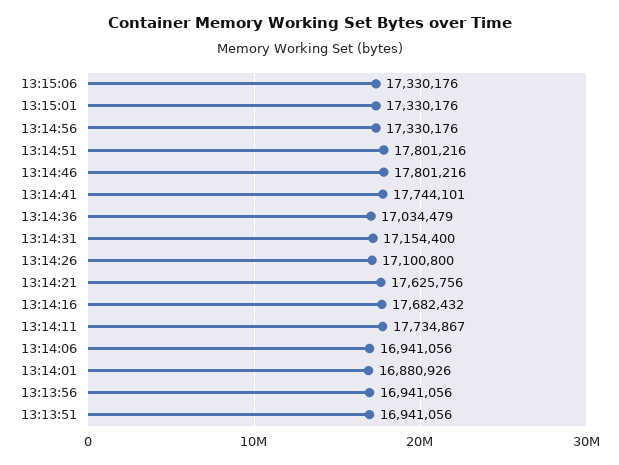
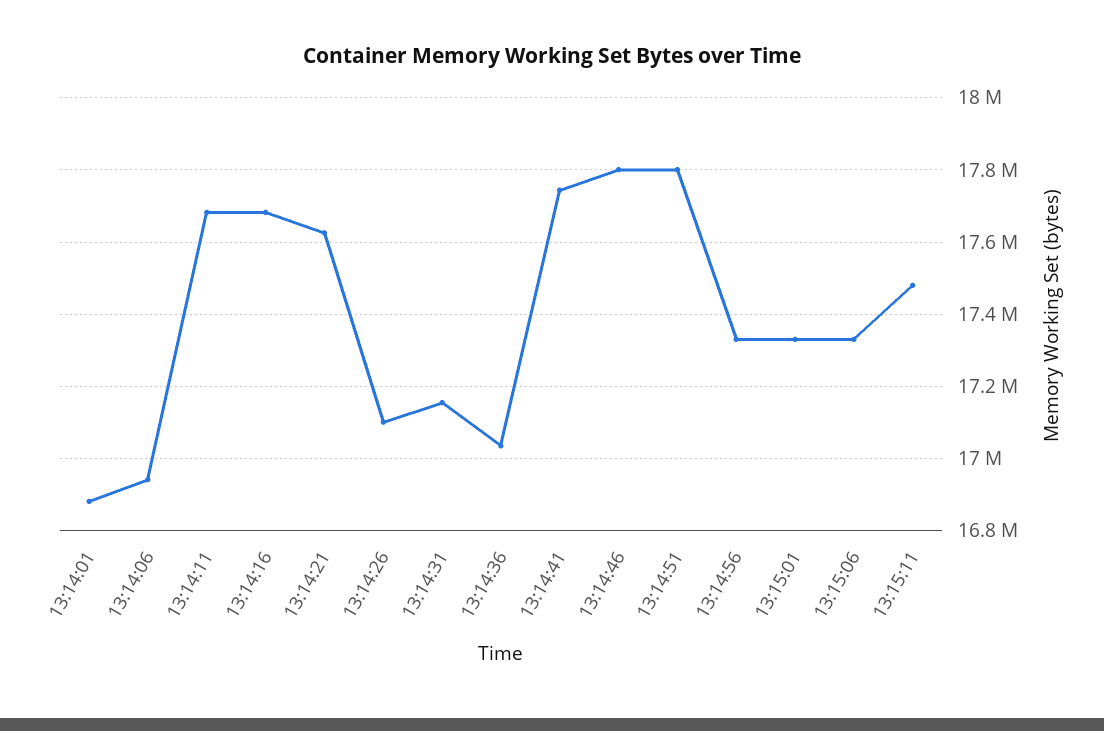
13:14:11: 17734867 -> 17680000
13:13:56: 16941056 -> none
13:13:51: 16941056 -> none
13:15:11: none -> 17480000

